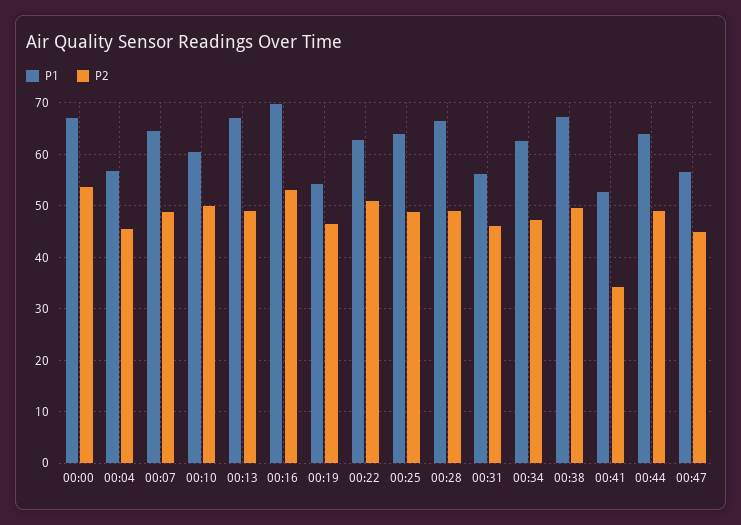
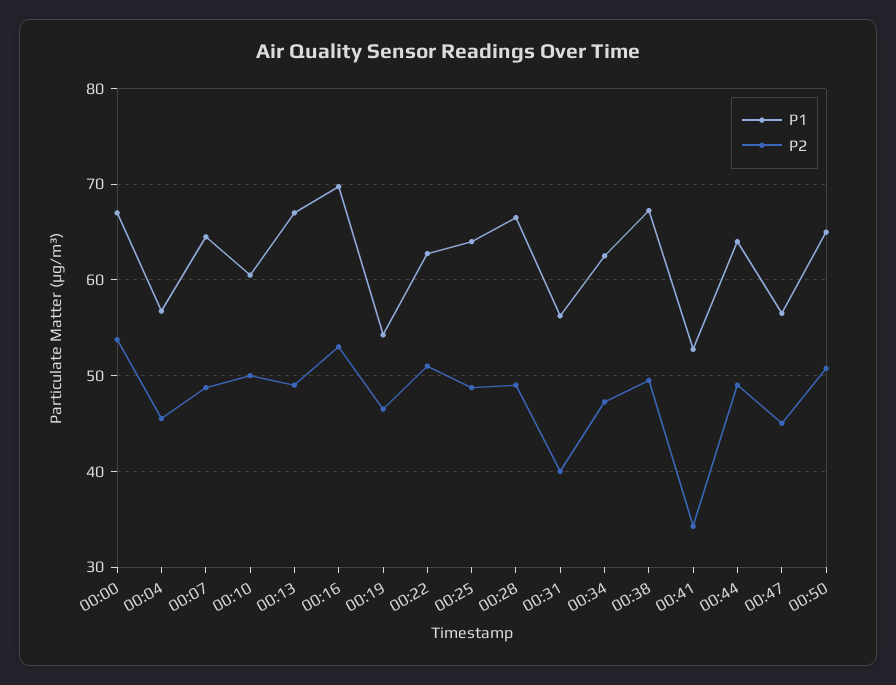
P2, 00:31: 46 -> 40
P1, 00:50: none -> 65
P2, 00:50: none -> 51

